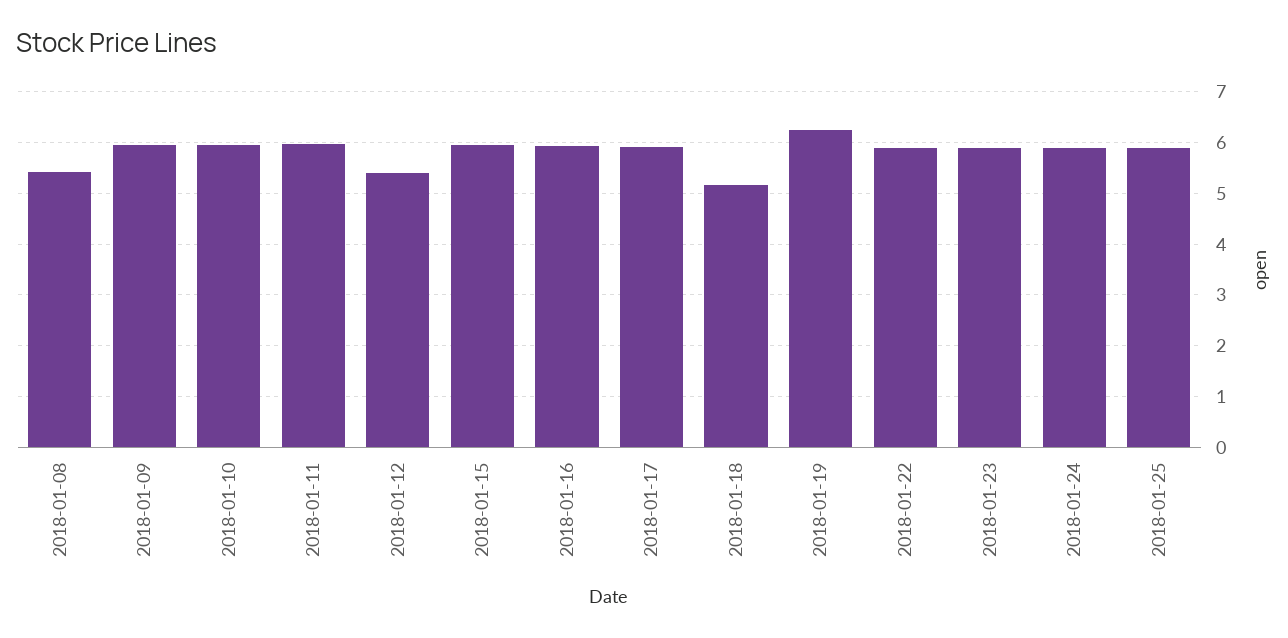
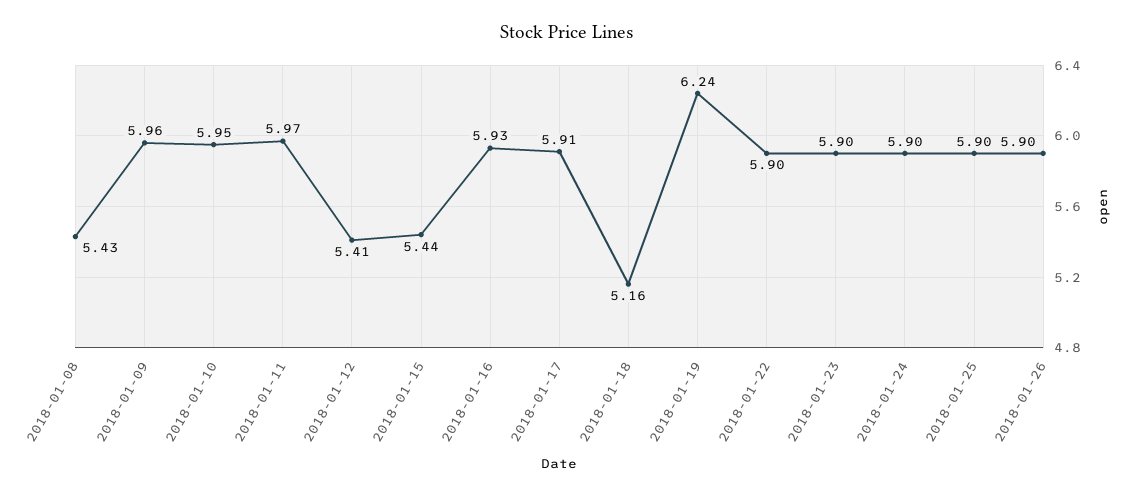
2018-01-15: 6 -> 5.44
2018-01-26: none -> 5.9

